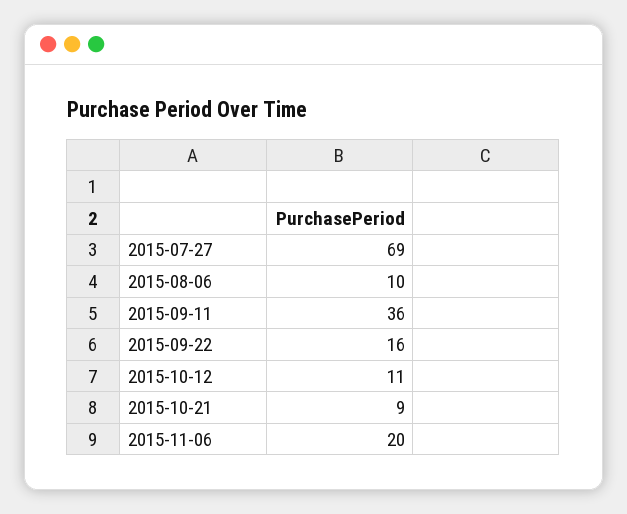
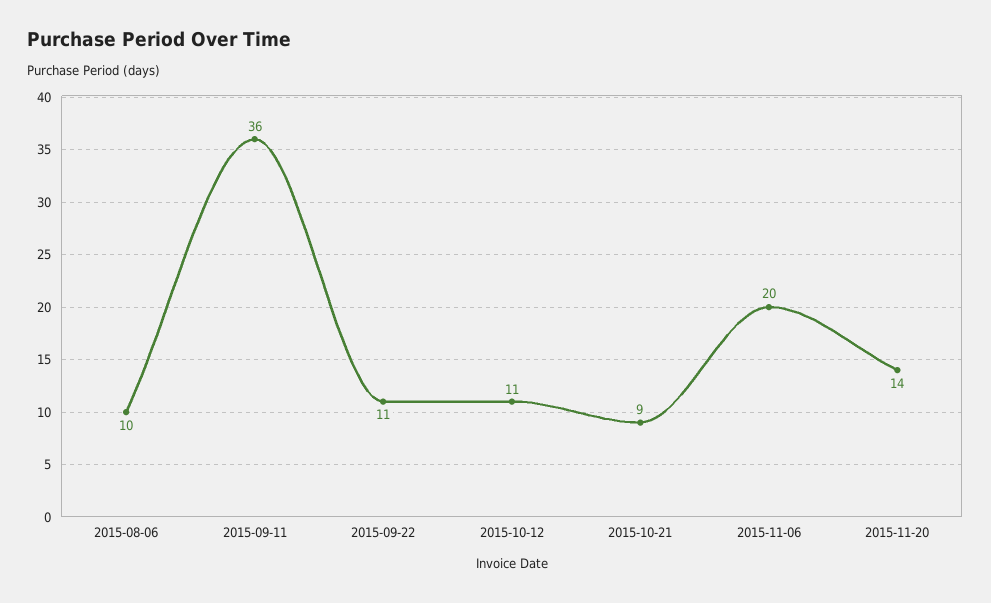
2015-07-27: 69 -> none
2015-09-22: 16 -> 11
2015-11-20: none -> 14

